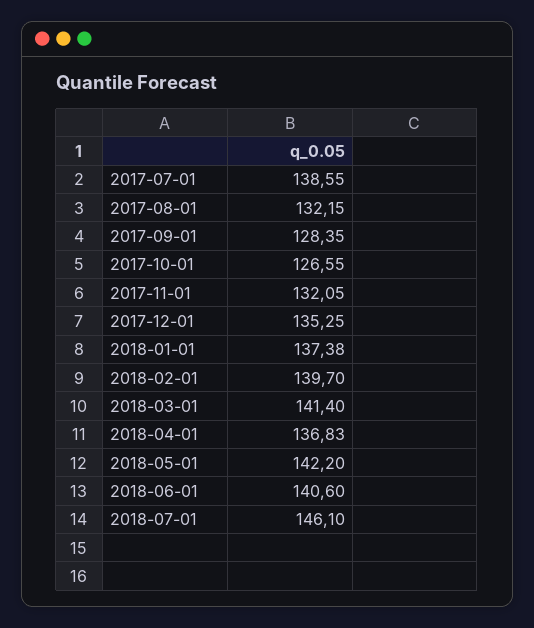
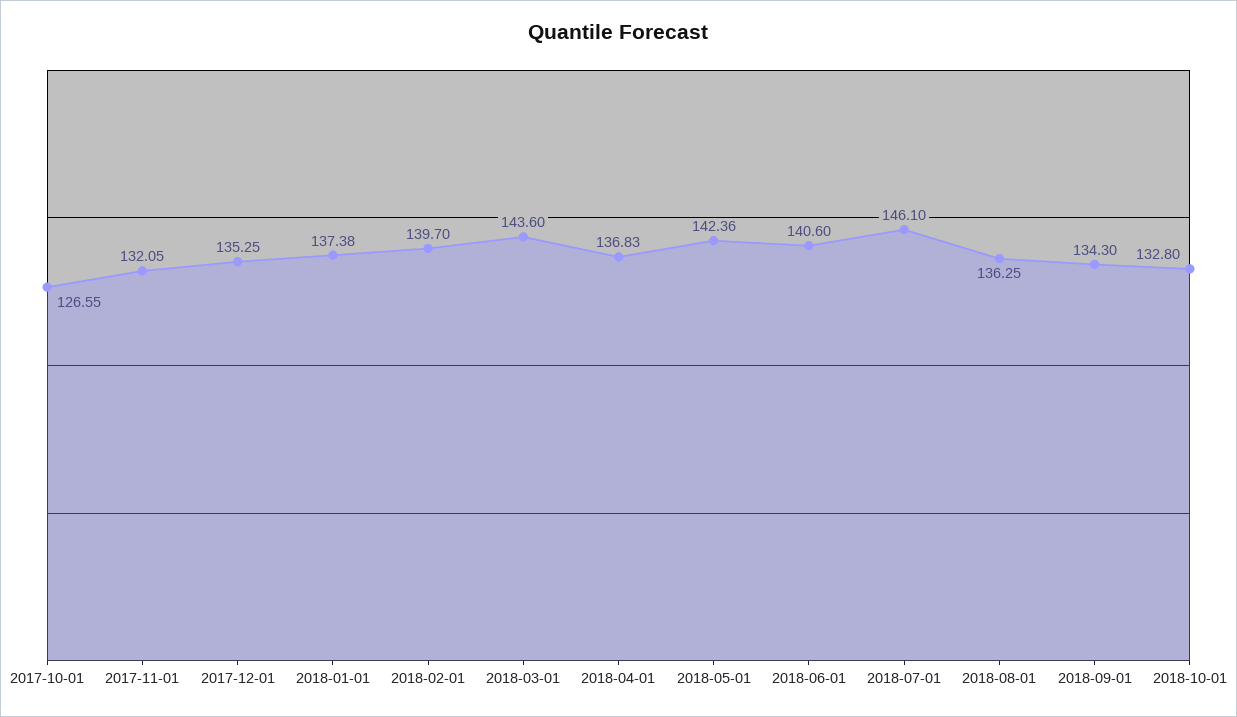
2017-07-01: 138.55 -> none
2017-08-01: 132.15 -> none
2017-09-01: 128.35 -> none
2018-03-01: 141.4 -> 143.6
2018-05-01: 142.2 -> 142.36
2018-08-01: none -> 136.25
2018-09-01: none -> 134.3
2018-10-01: none -> 132.8

